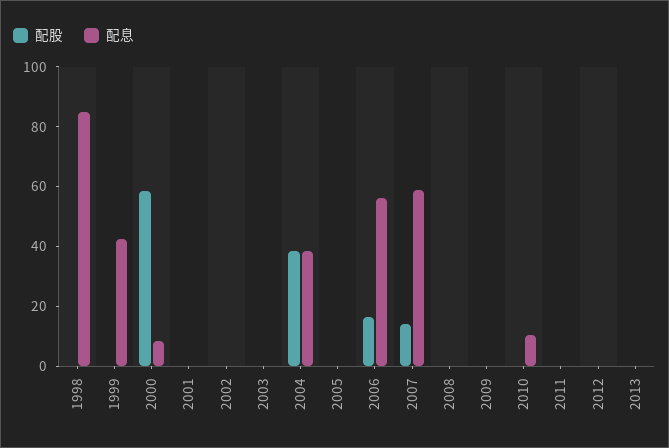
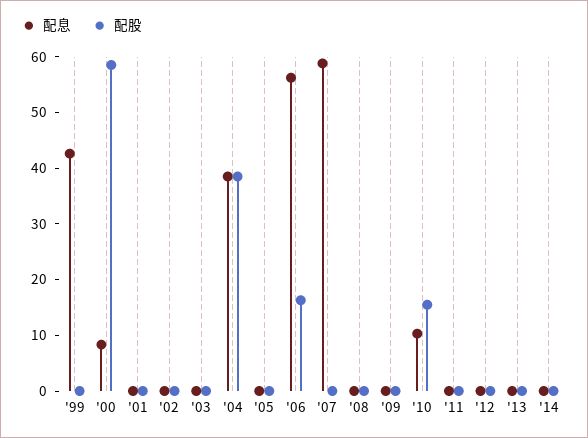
配股, 1998: 0 -> none
配息, 1998: 85 -> none
配股, 2007: 15 -> 0
配股, 2010: 0 -> 16
配息, '14: none -> 0
配股, '14: none -> 0

